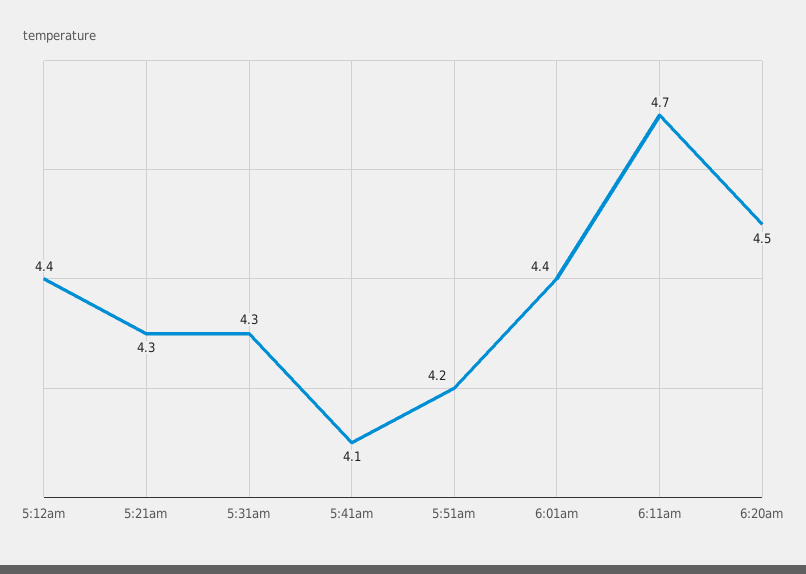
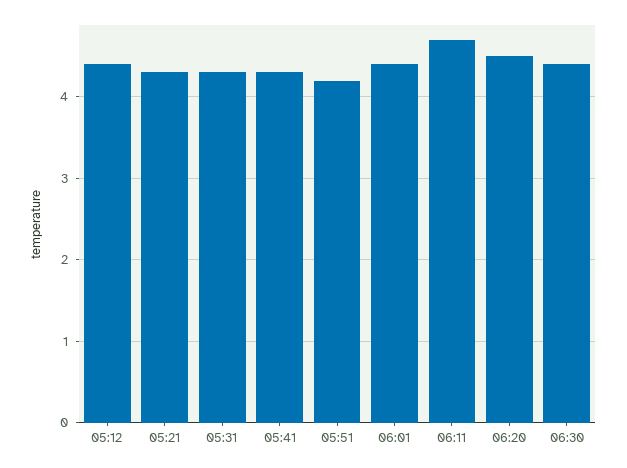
5:41am: 4.1 -> 4.3
06:30: none -> 4.4

